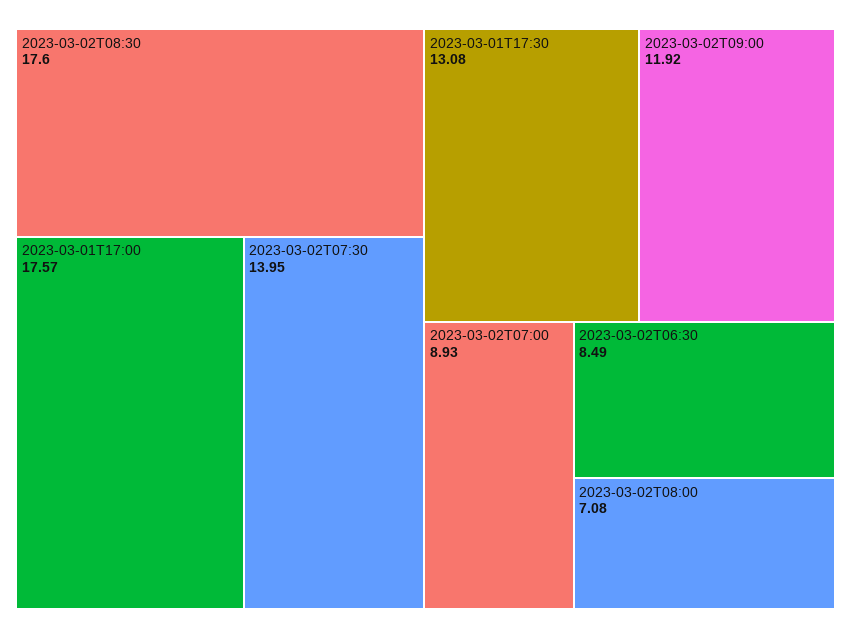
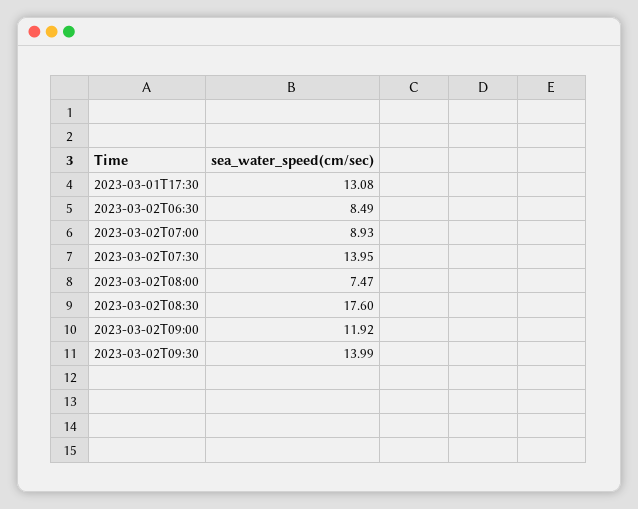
2023-03-01T17:00: 17.57 -> none
2023-03-02T08:00: 7.08 -> 7.47
2023-03-02T09:30: none -> 13.99

